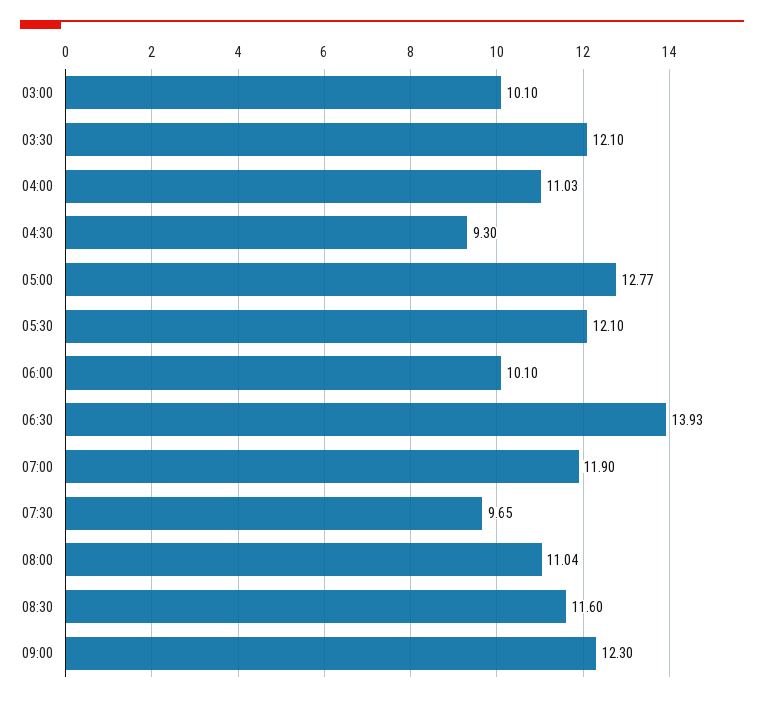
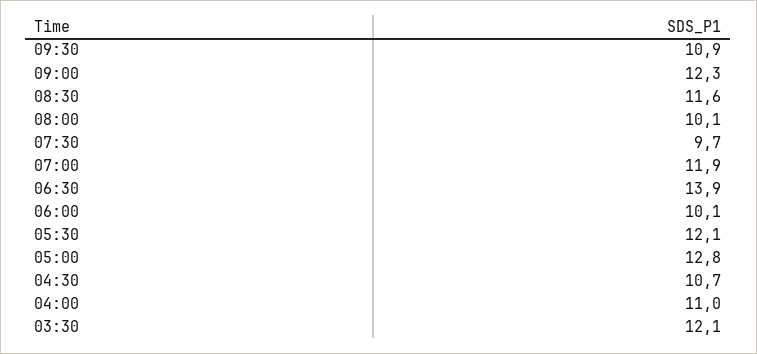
03:00: 10.1 -> none
04:30: 9.3 -> 10.7
08:00: 11.04 -> 10.1
09:30: none -> 10.9

